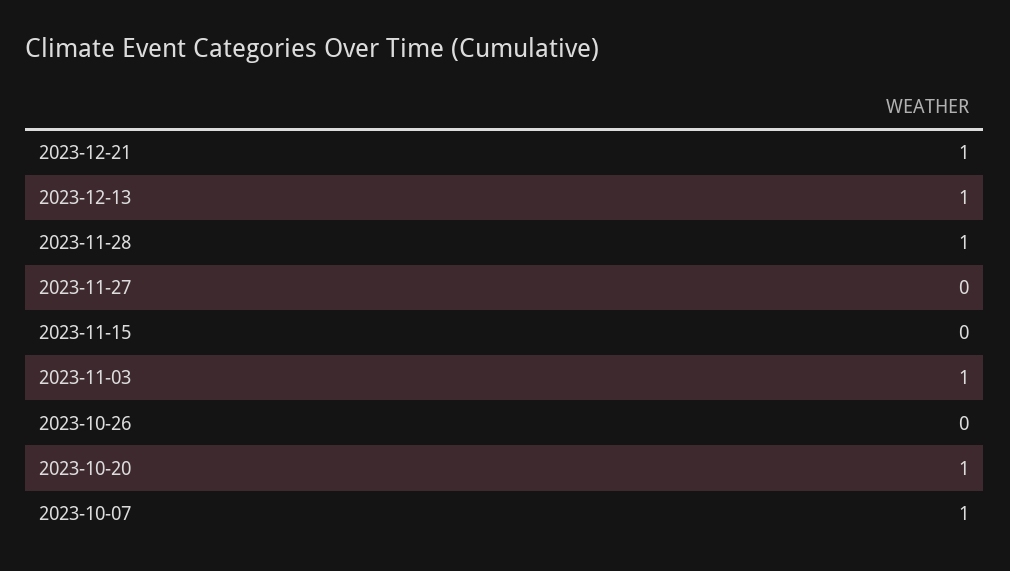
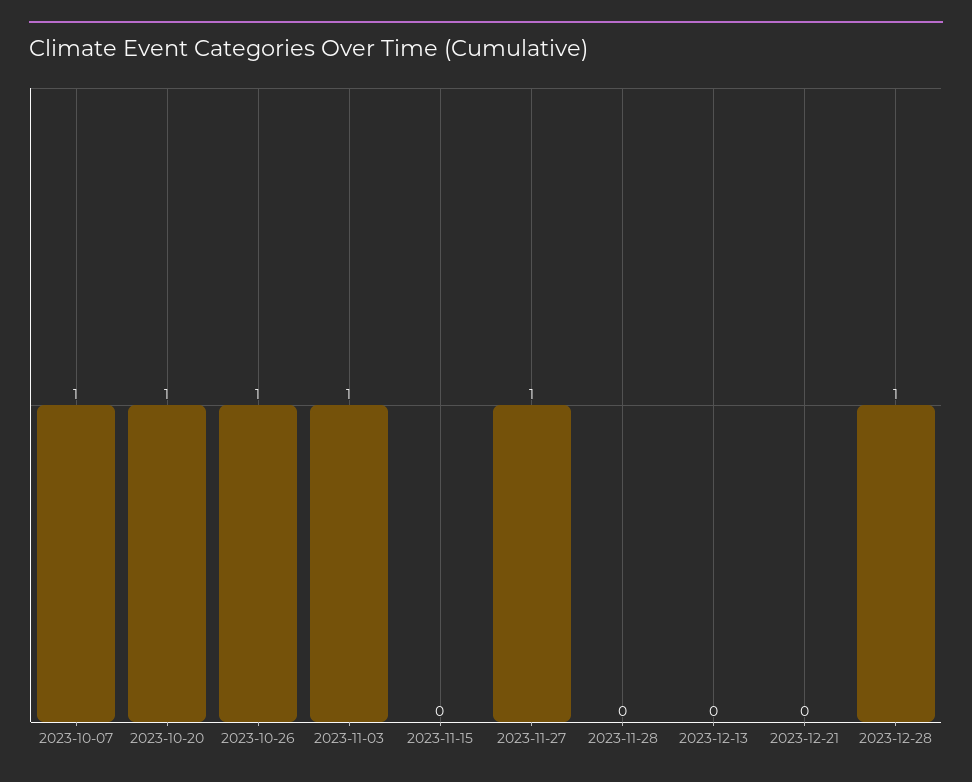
2023-12-21: 1 -> 0
2023-12-13: 1 -> 0
2023-11-28: 1 -> 0
2023-11-27: 0 -> 1
2023-10-26: 0 -> 1
2023-12-28: none -> 1

